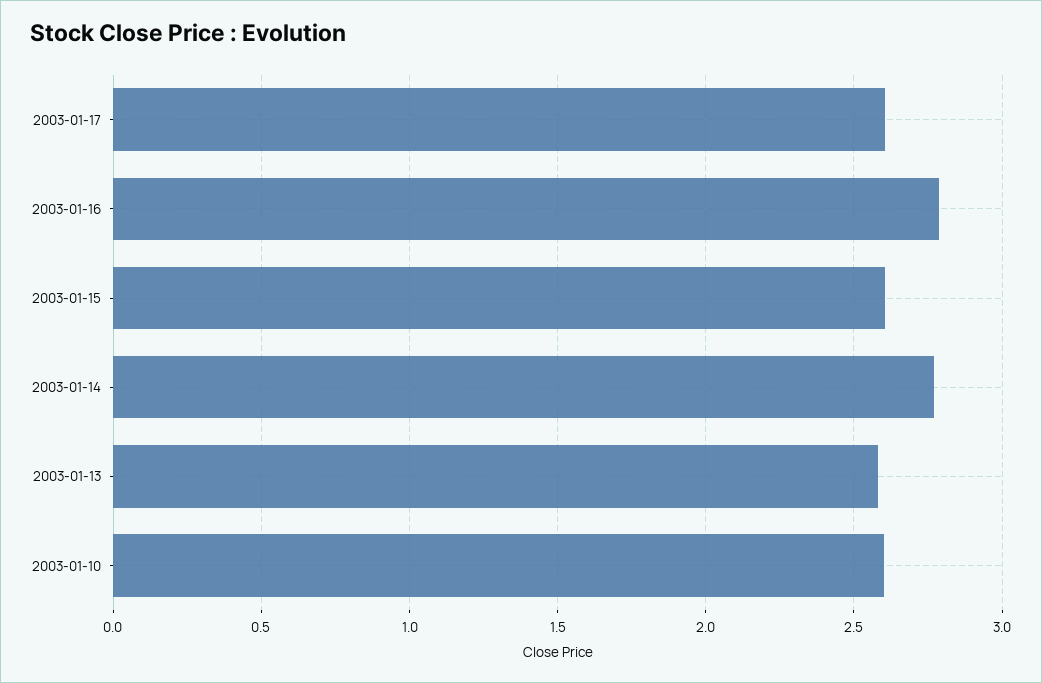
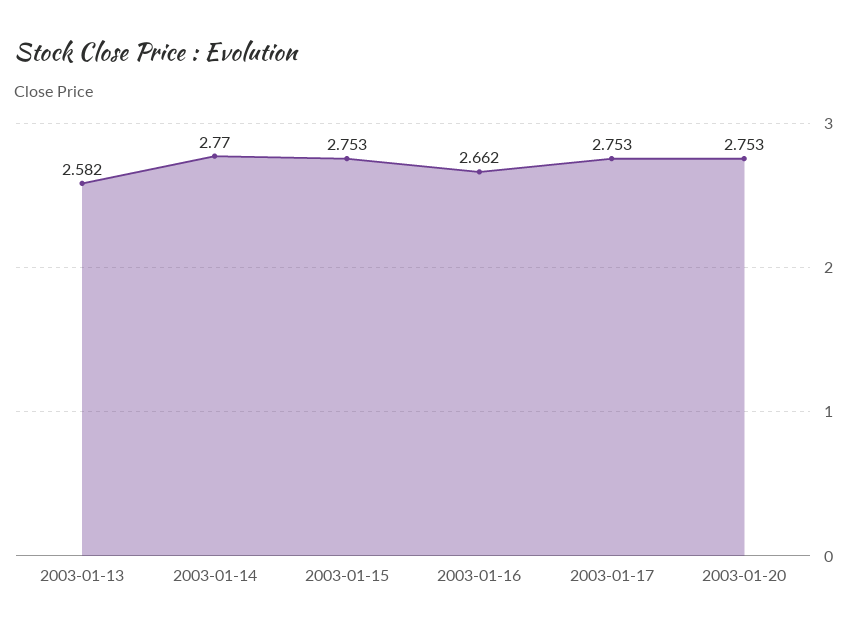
2003-01-17: 2.6 -> 2.753
2003-01-16: 2.8 -> 2.662
2003-01-15: 2.6 -> 2.753
2003-01-10: 2.6 -> none
2003-01-20: none -> 2.753

